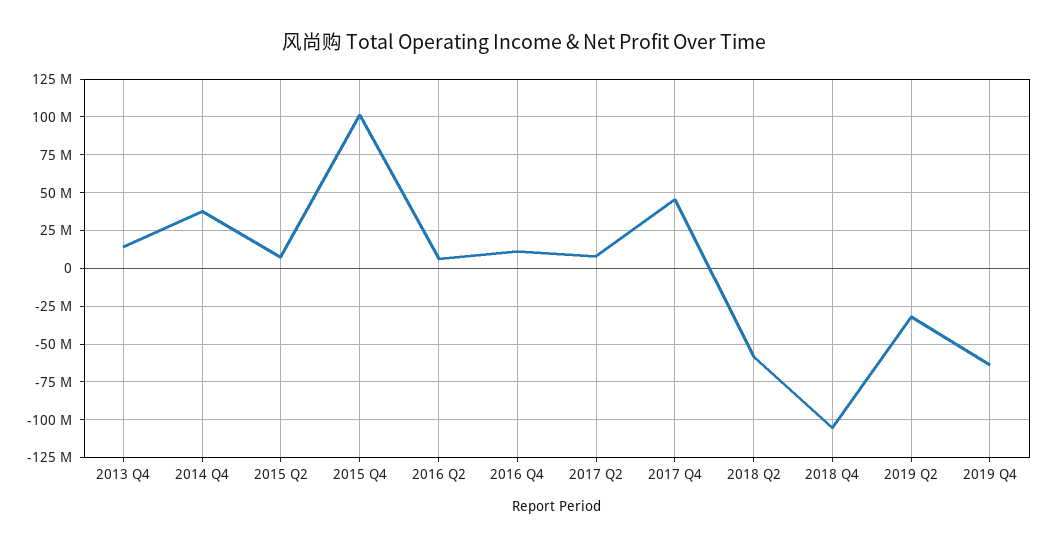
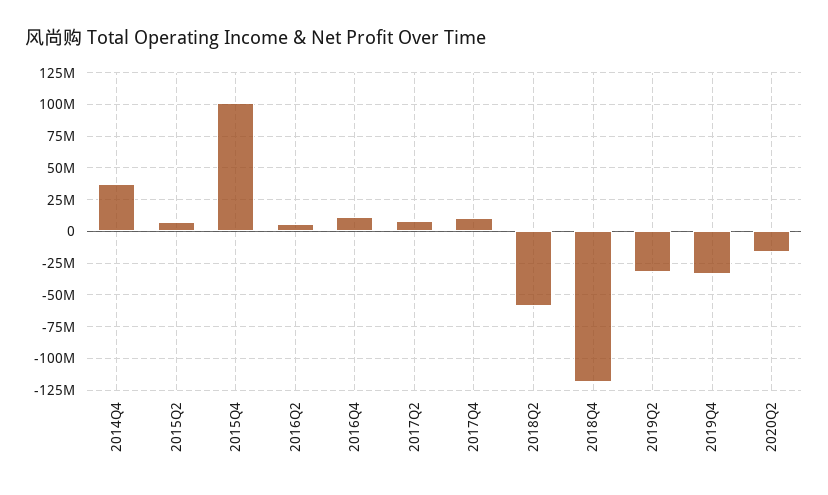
2013 Q4: 15000000 -> none
2017 Q4: 45000000 -> 10000000
2018 Q4: -105000000 -> -120000000
2019 Q4: -65000000 -> -35000000
2020Q2: none -> -15000000

